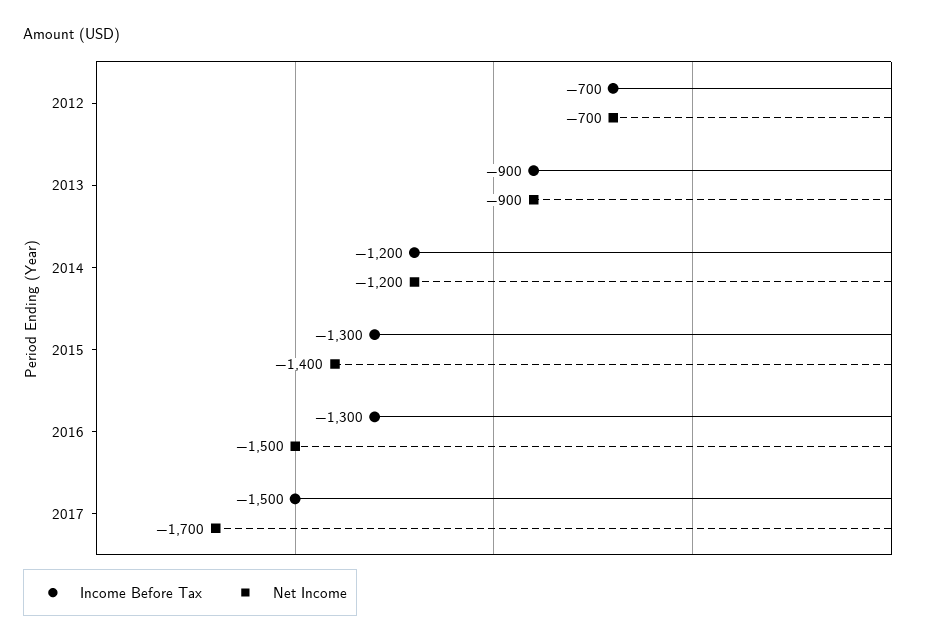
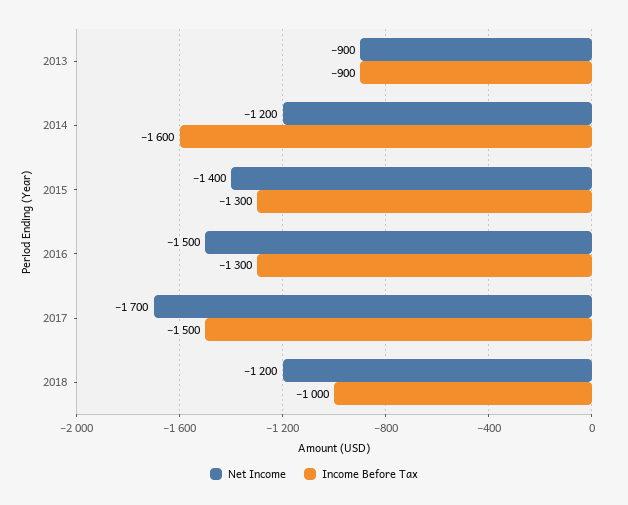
Income Before Tax, 2012: -700 -> none
Net Income, 2012: -700 -> none
Income Before Tax, 2014: -1200 -> -1600
Net Income, 2018: none -> -1200
Income Before Tax, 2018: none -> -1000

